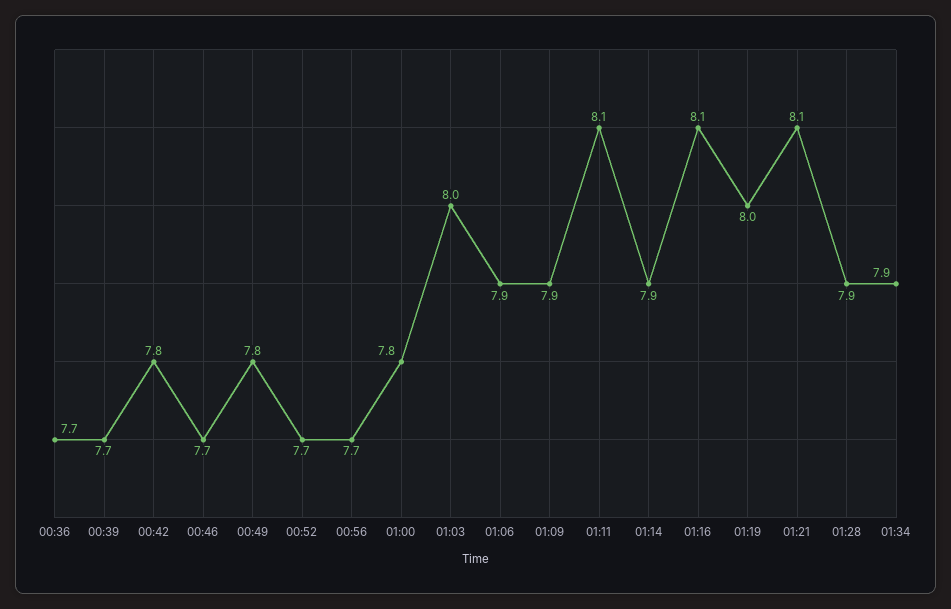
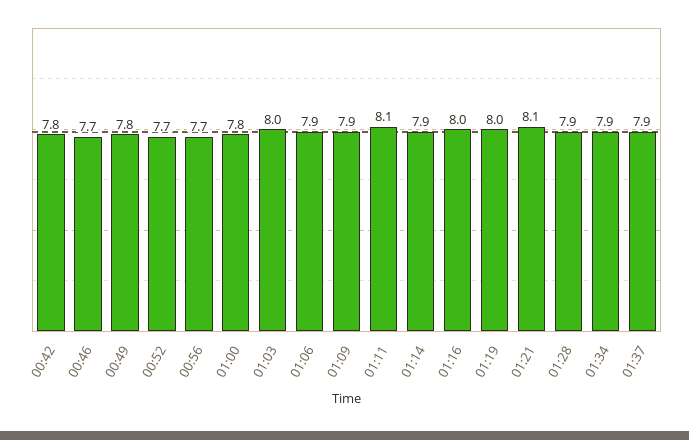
00:36: 7.7 -> none
00:39: 7.7 -> none
01:16: 8.1 -> 8
01:37: none -> 7.9

